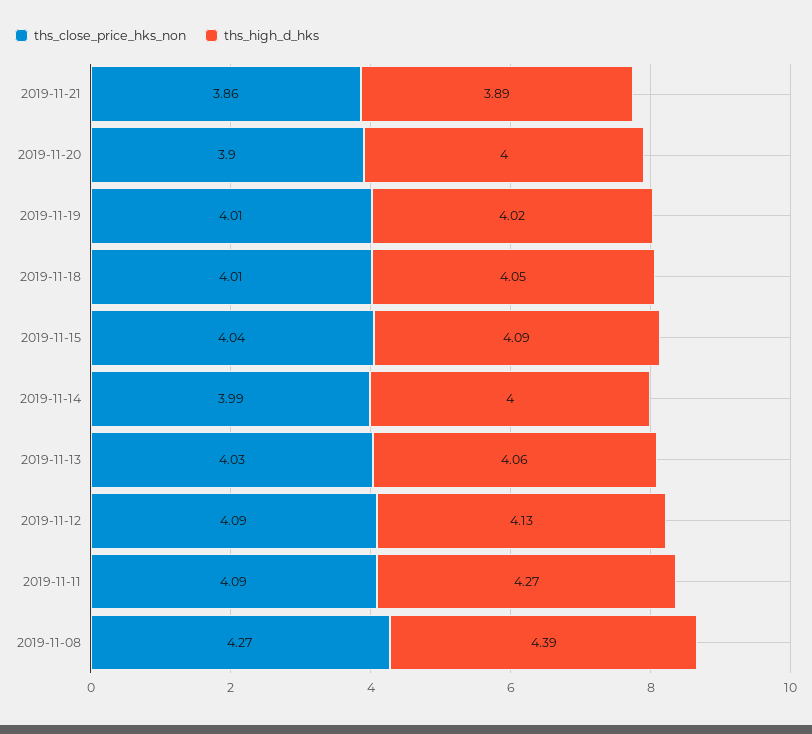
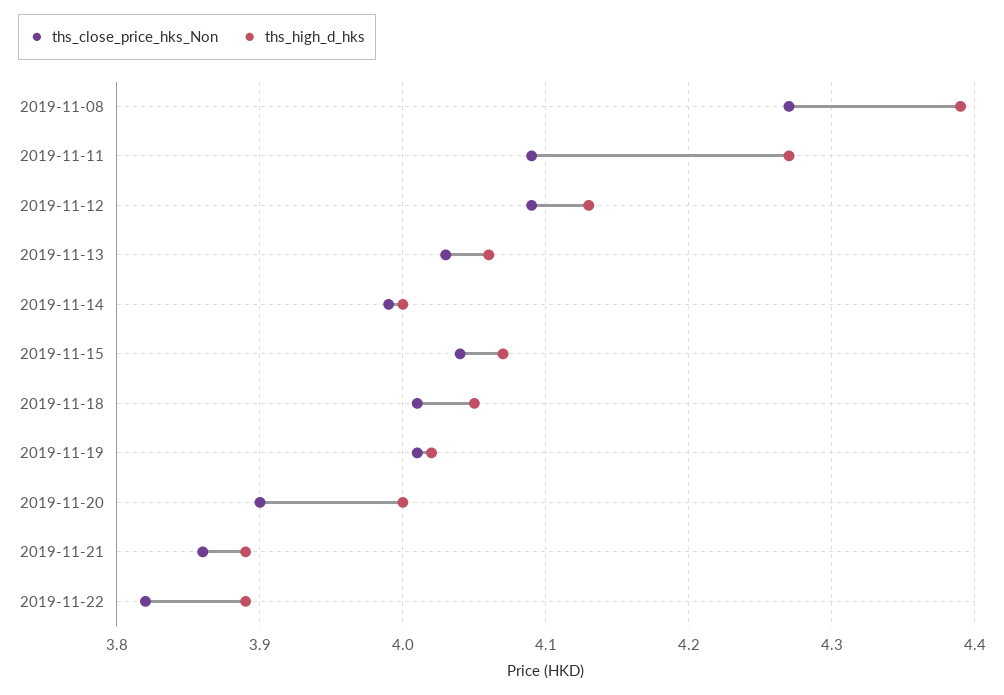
ths_high_d_hks, 2019-11-15: 4.09 -> 4.07
ths_close_price_hks_non, 2019-11-22: none -> 3.82
ths_high_d_hks, 2019-11-22: none -> 3.89

